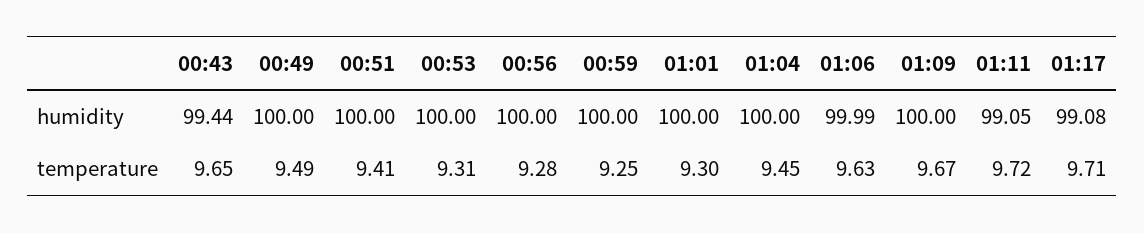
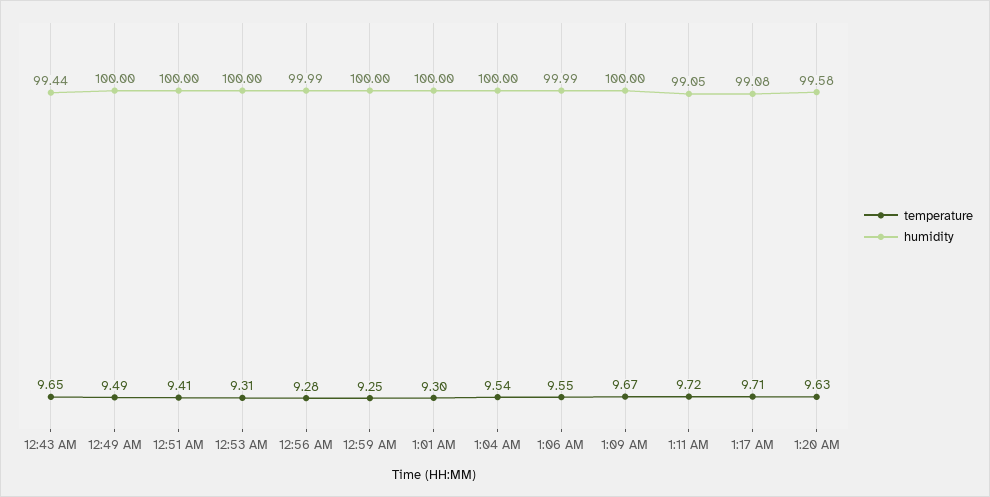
humidity, 00:56: 100 -> 99.99
temperature, 01:04: 9.45 -> 9.54
temperature, 01:06: 9.63 -> 9.55
temperature, 1:20 AM: none -> 9.63
humidity, 1:20 AM: none -> 99.58

